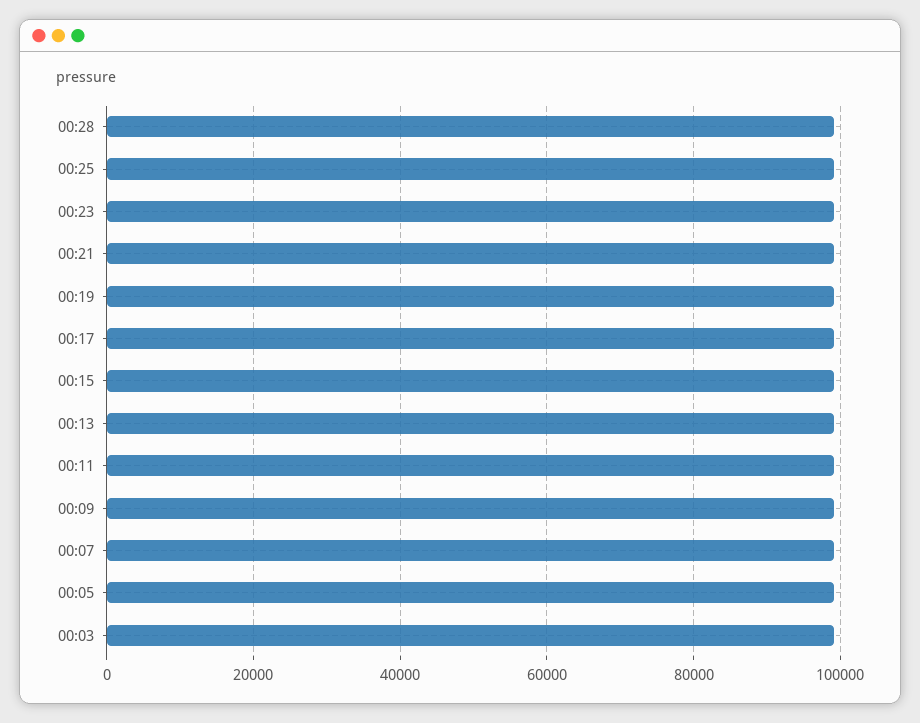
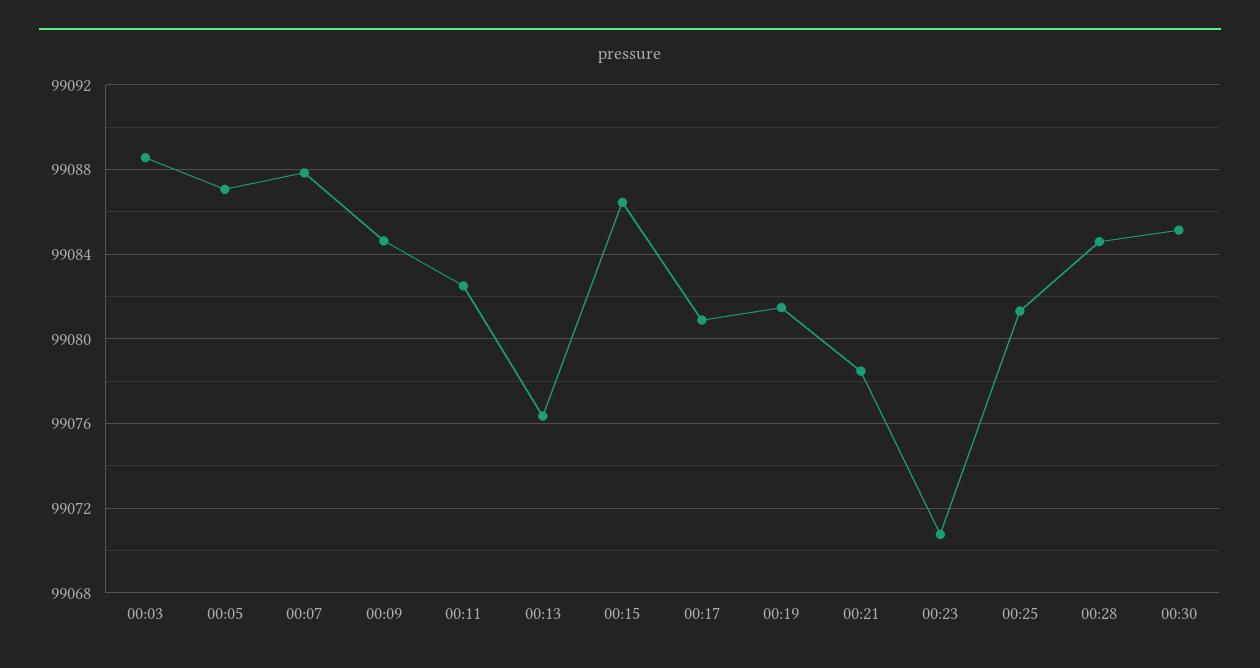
00:30: none -> 99085

